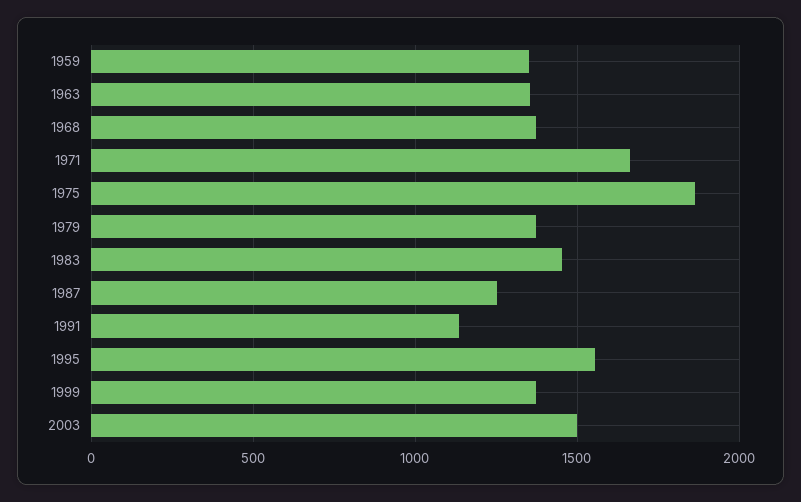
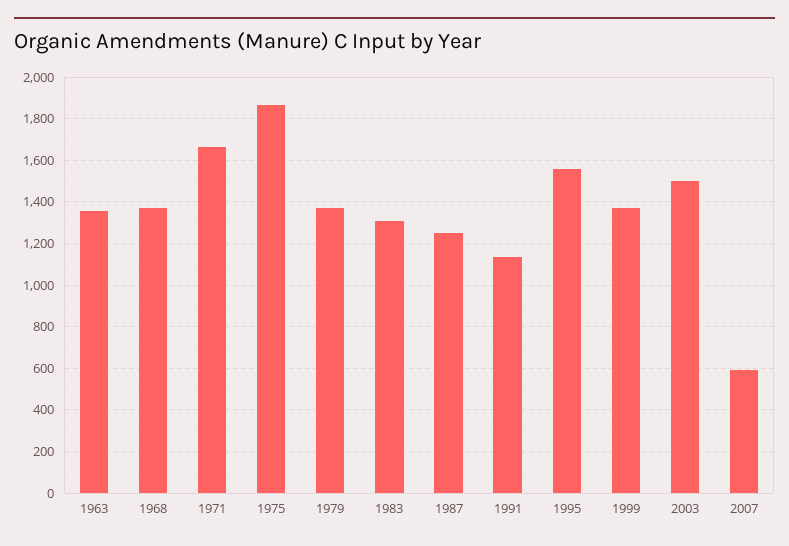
1959: 1350 -> none
1983: 1450 -> 1300
2007: none -> 600

